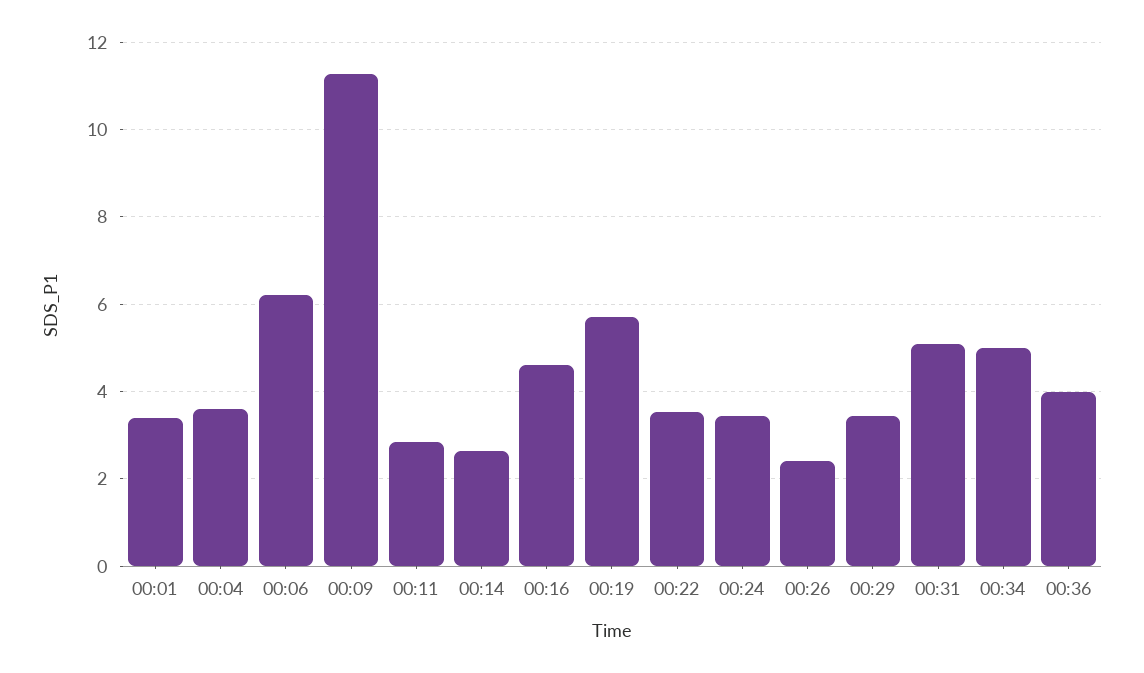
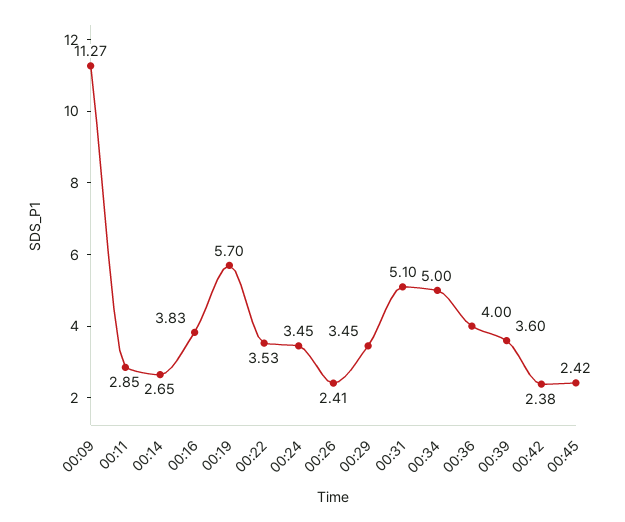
00:01: 3.4 -> none
00:04: 3.6 -> none
00:06: 6.2 -> none
00:16: 4.6 -> 3.83
00:39: none -> 3.6
00:42: none -> 2.38
00:45: none -> 2.42

